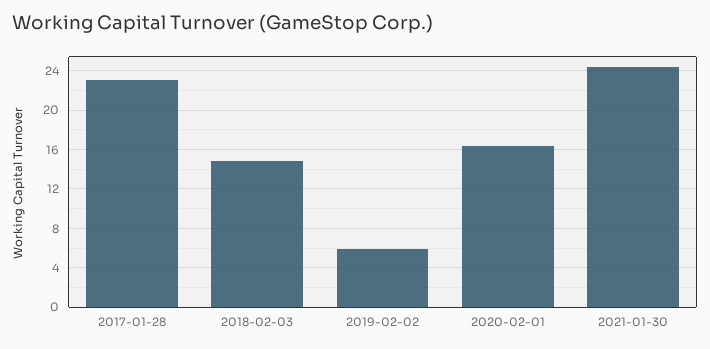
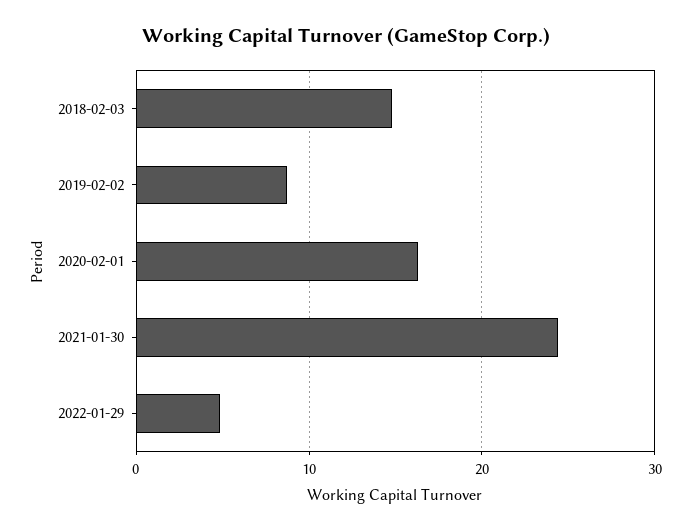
2017-01-28: 23 -> none
2019-02-02: 6 -> 9
2022-01-29: none -> 5

